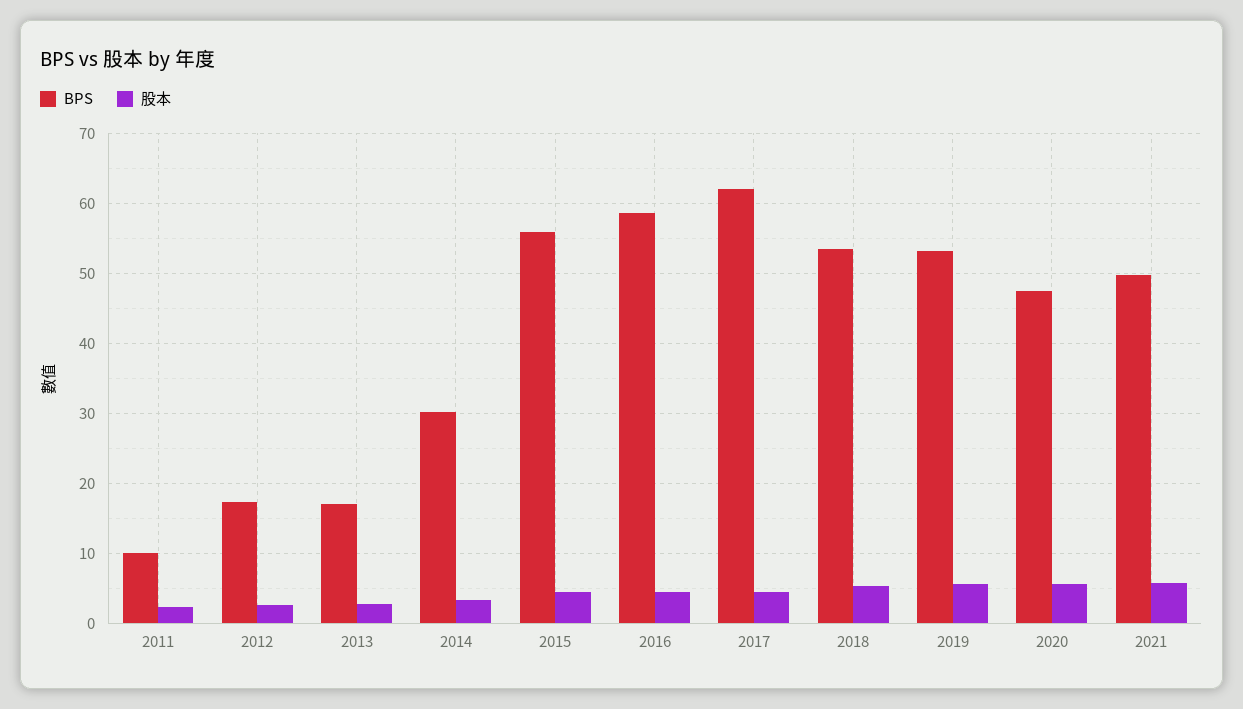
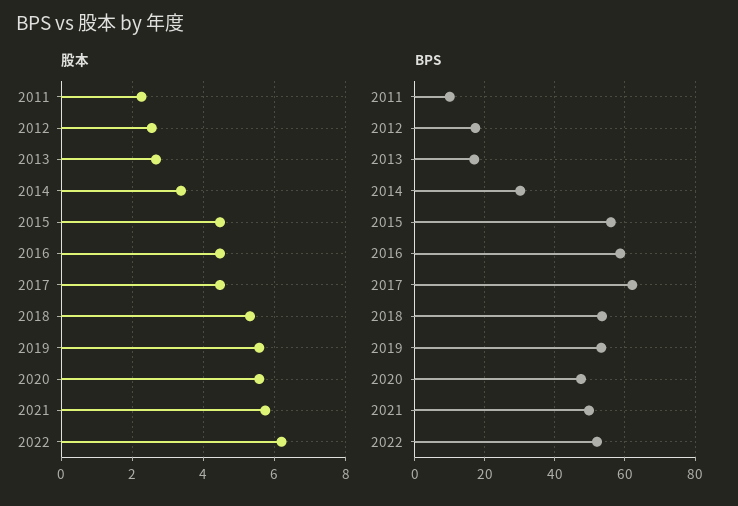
股本, 2022: none -> 6.2
BPS, 2022: none -> 52

